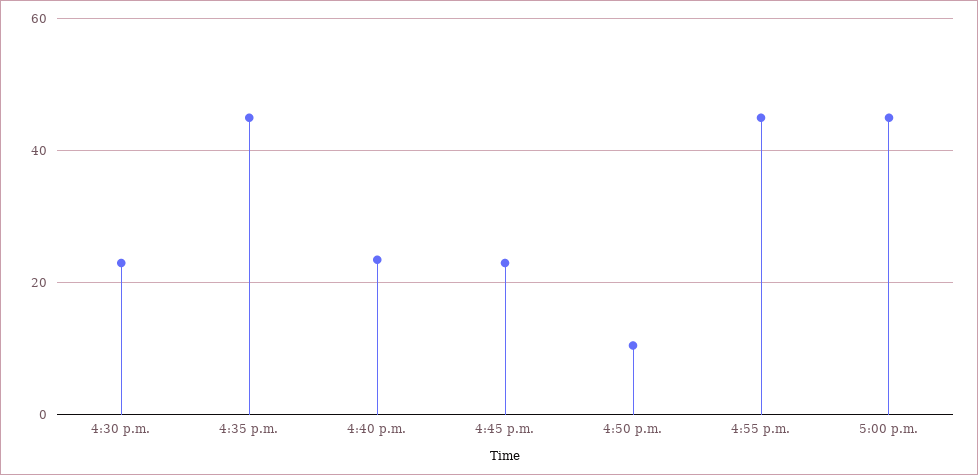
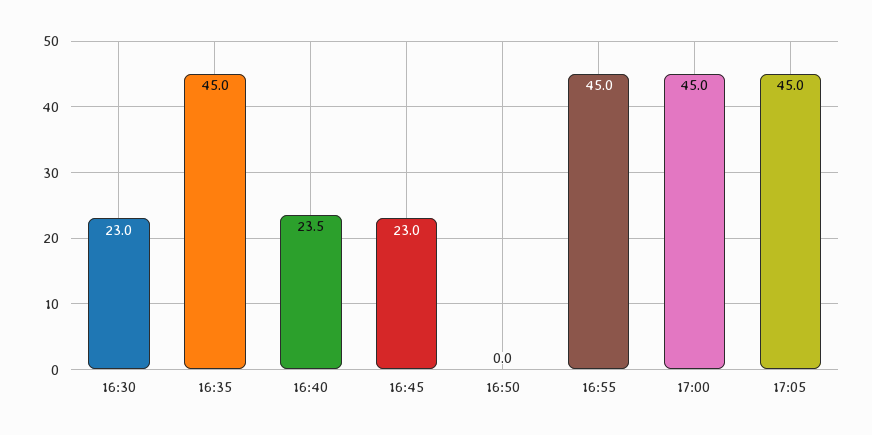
4:50 p.m.: 10 -> 0
17:05: none -> 45

